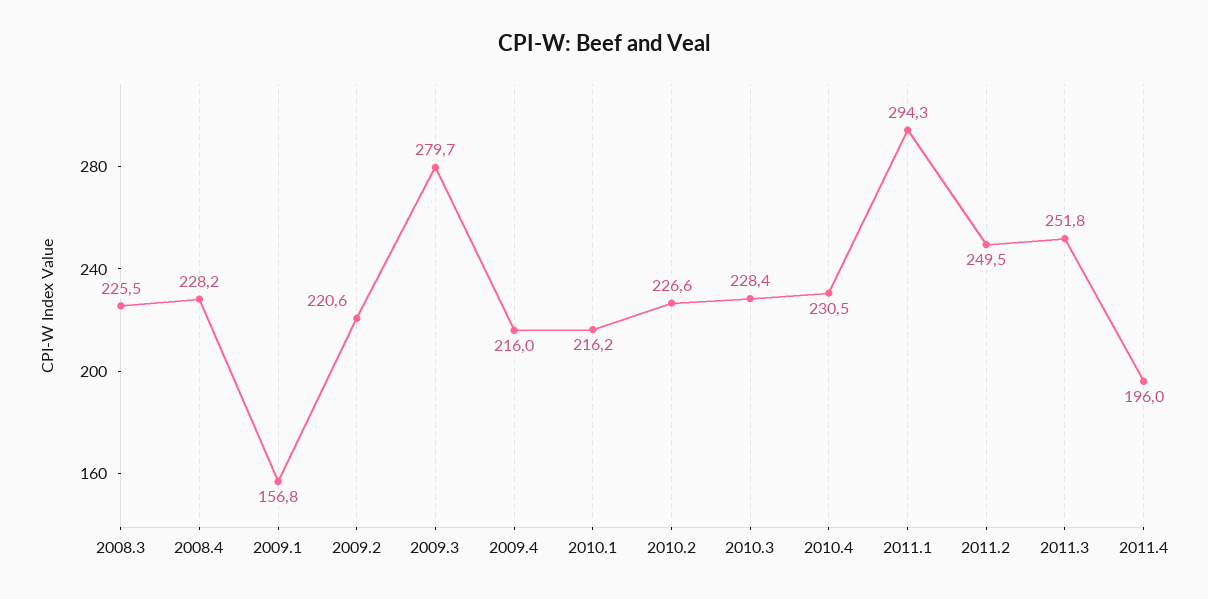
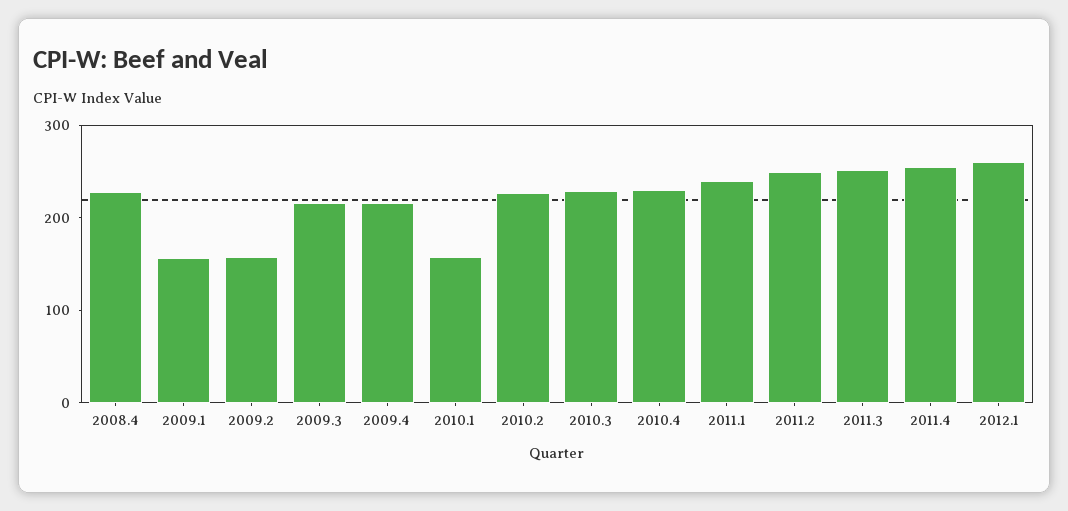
2008.3: 225.5 -> none
2009.2: 220.6 -> 160
2009.3: 279.7 -> 220
2010.1: 216.2 -> 160
2011.1: 294.3 -> 240
2011.4: 196 -> 260
2012.1: none -> 260

